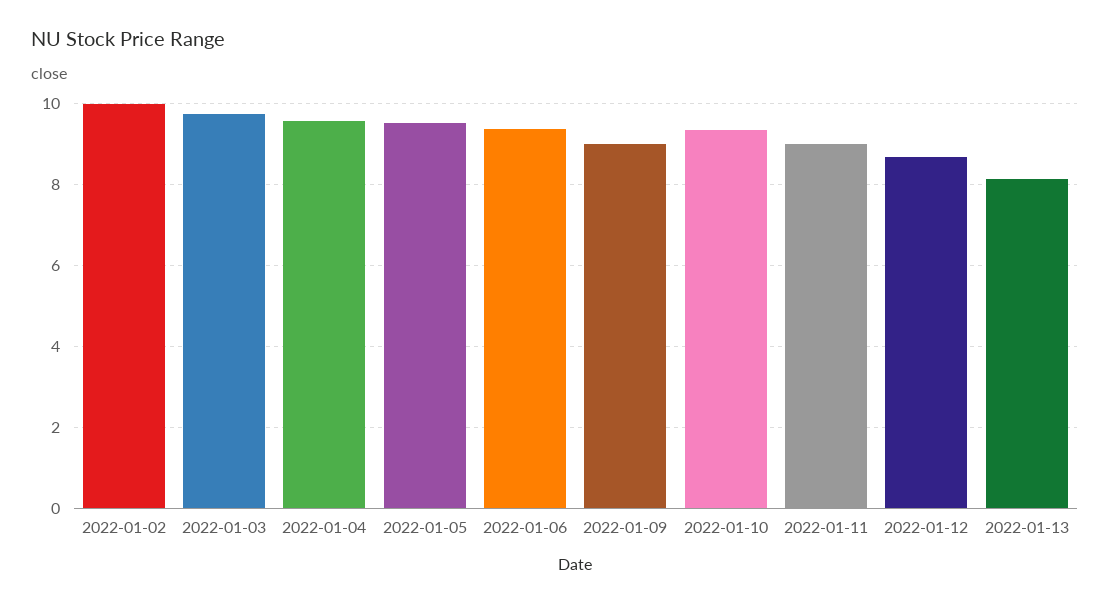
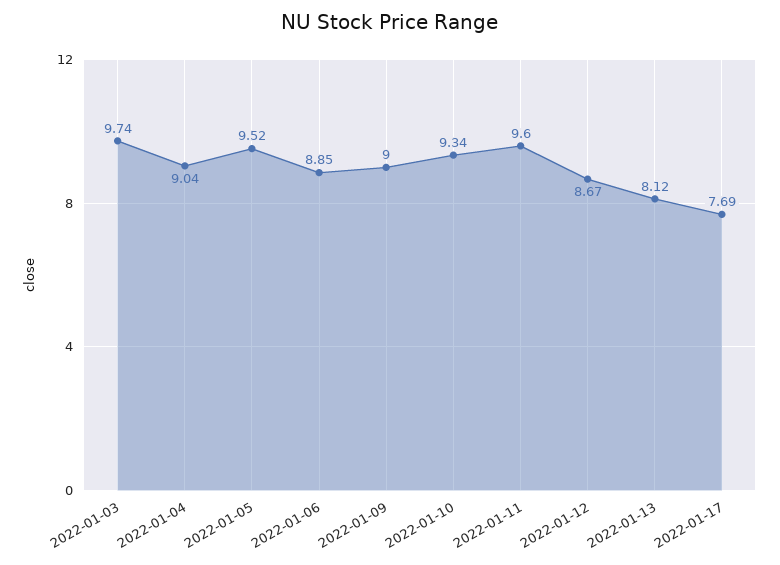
2022-01-02: 10 -> none
2022-01-04: 9.6 -> 9.04
2022-01-06: 9.4 -> 8.85
2022-01-11: 9 -> 9.6
2022-01-17: none -> 7.69

